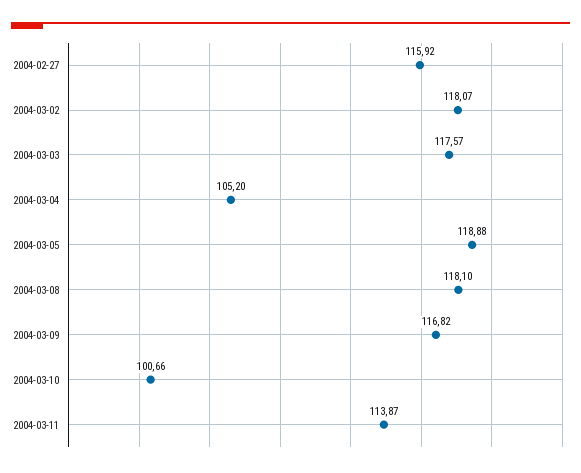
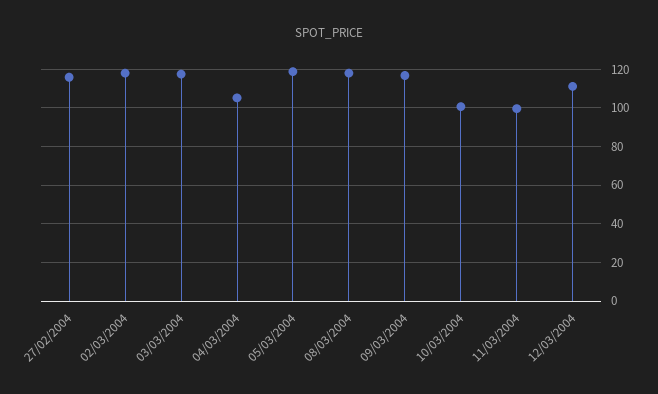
2004-03-11: 113.87 -> 100
12/03/2004: none -> 110

